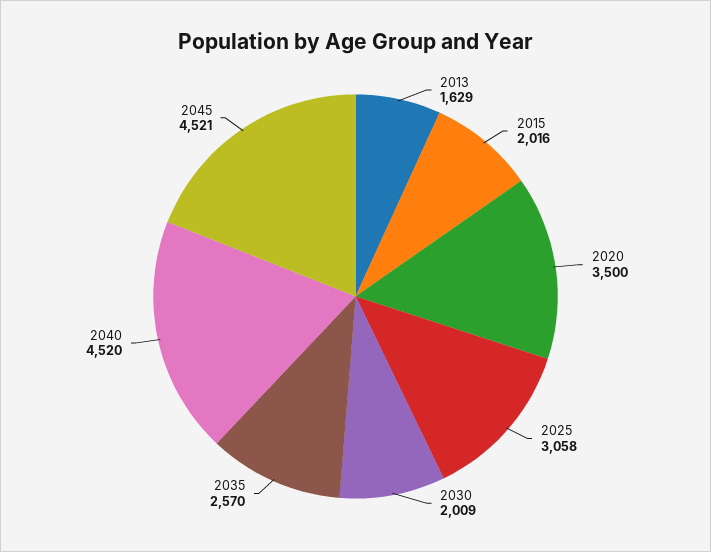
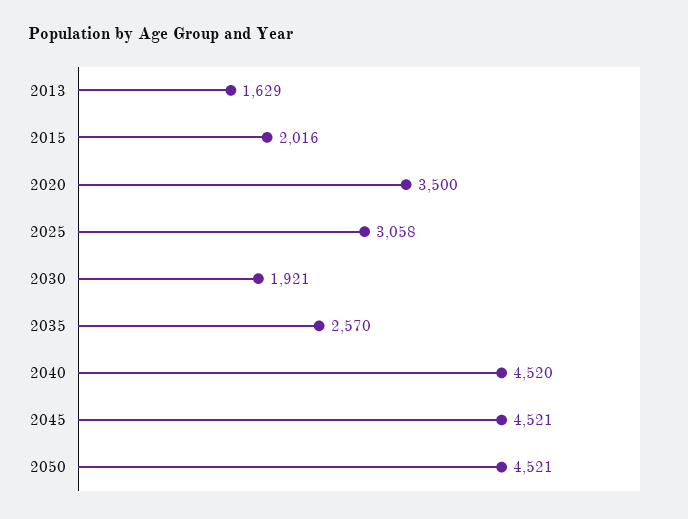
2030: 2009 -> 1921
2050: none -> 4521

